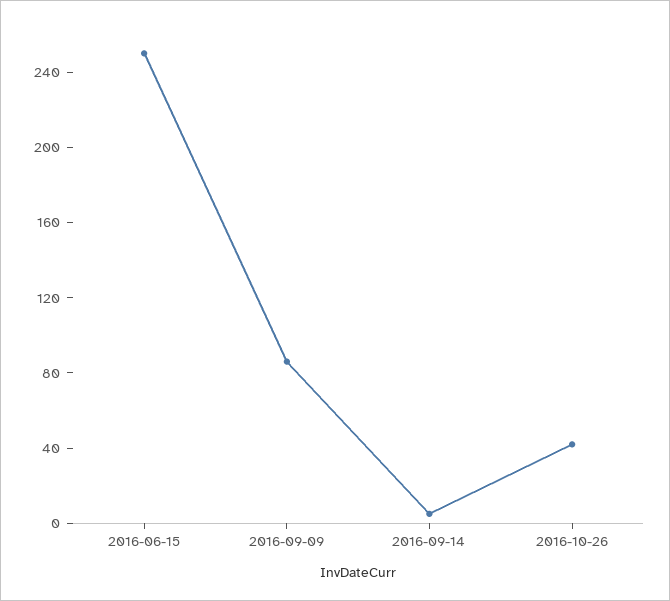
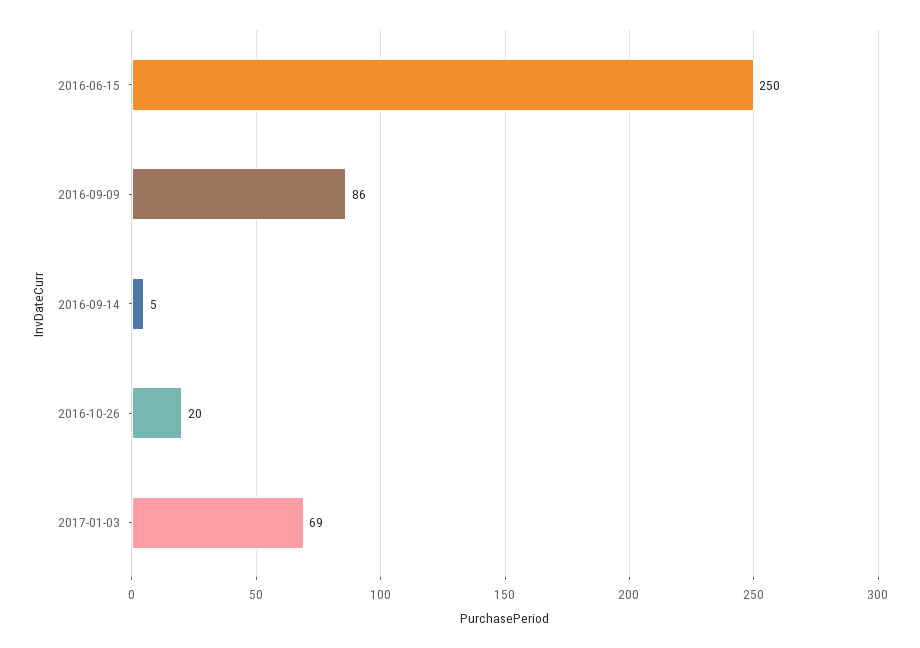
2016-10-26: 40 -> 20
2017-01-03: none -> 69

